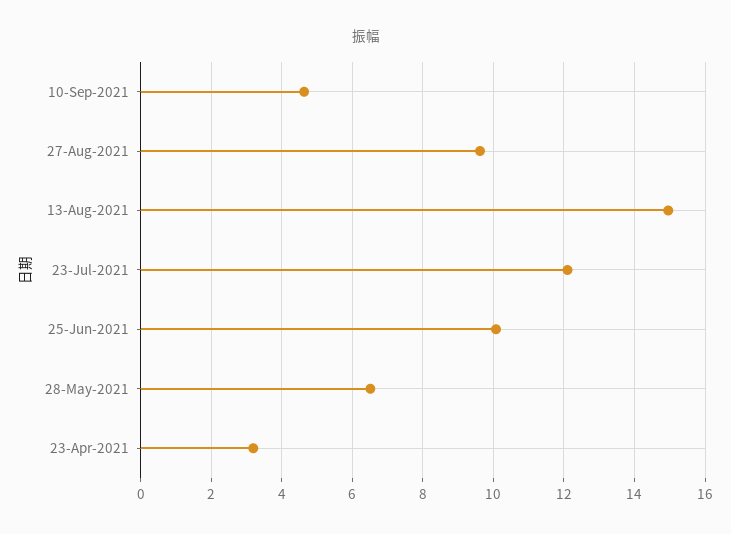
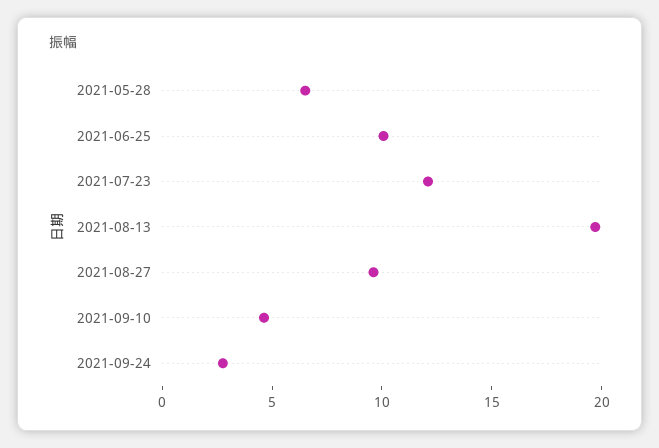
13-Aug-2021: 15 -> 20
23-Apr-2021: 3.2 -> none
2021-09-24: none -> 3

